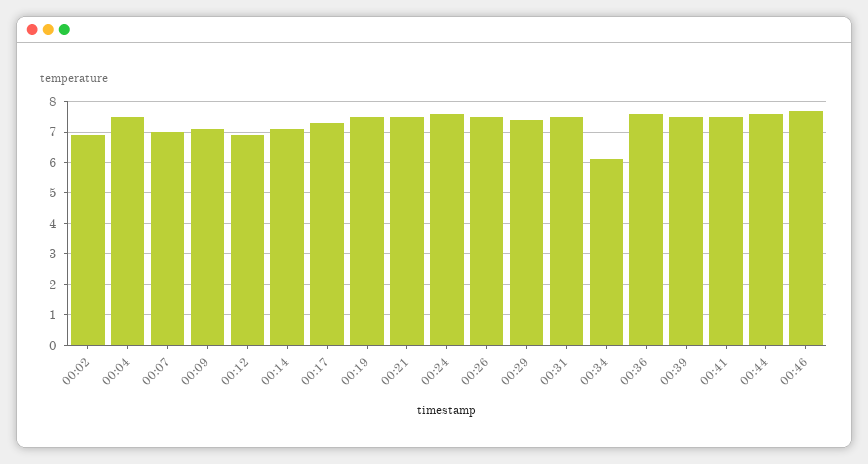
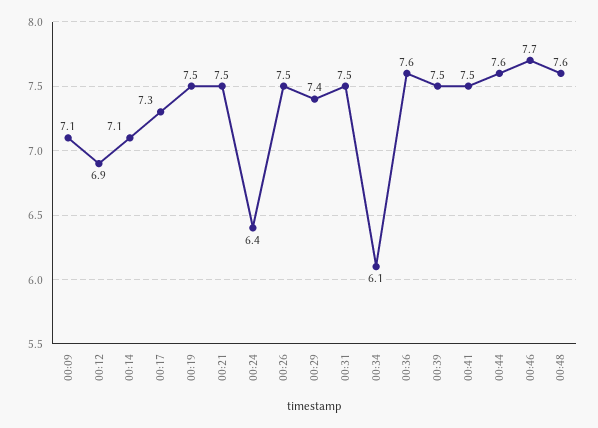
00:02: 7 -> none
00:04: 7.5 -> none
00:07: 7 -> none
00:24: 7.5 -> 6.4
00:48: none -> 7.6

